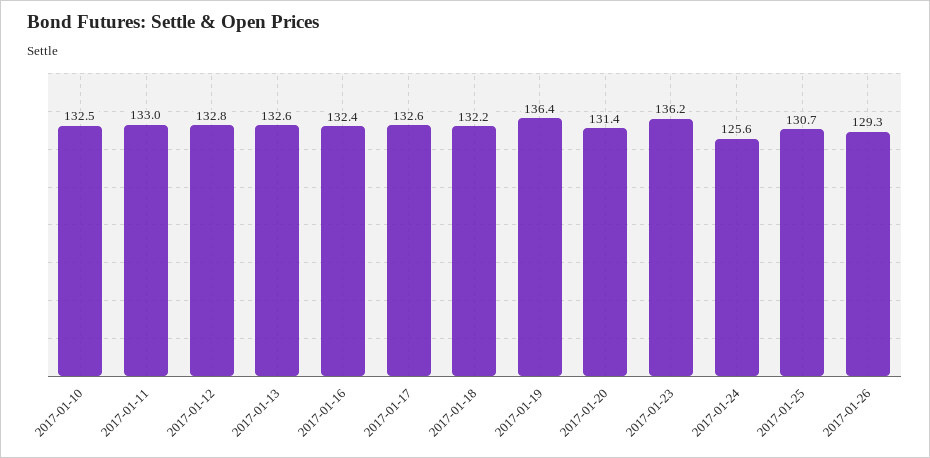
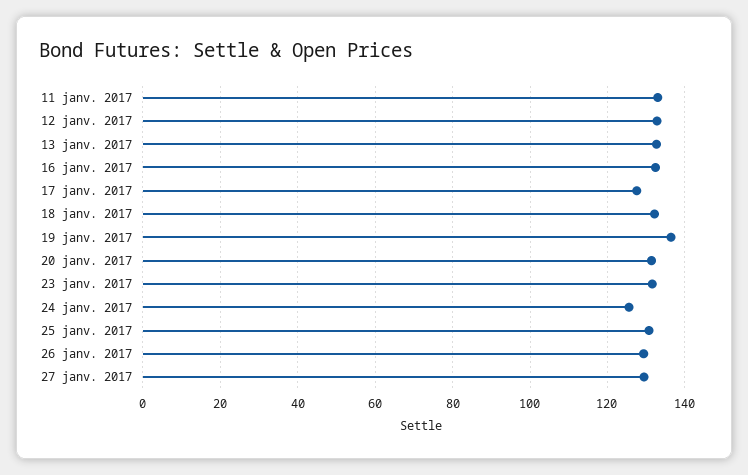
2017-01-10: 132.5 -> none
2017-01-17: 132.6 -> 128
2017-01-23: 136.2 -> 132
27 janv. 2017: none -> 130

